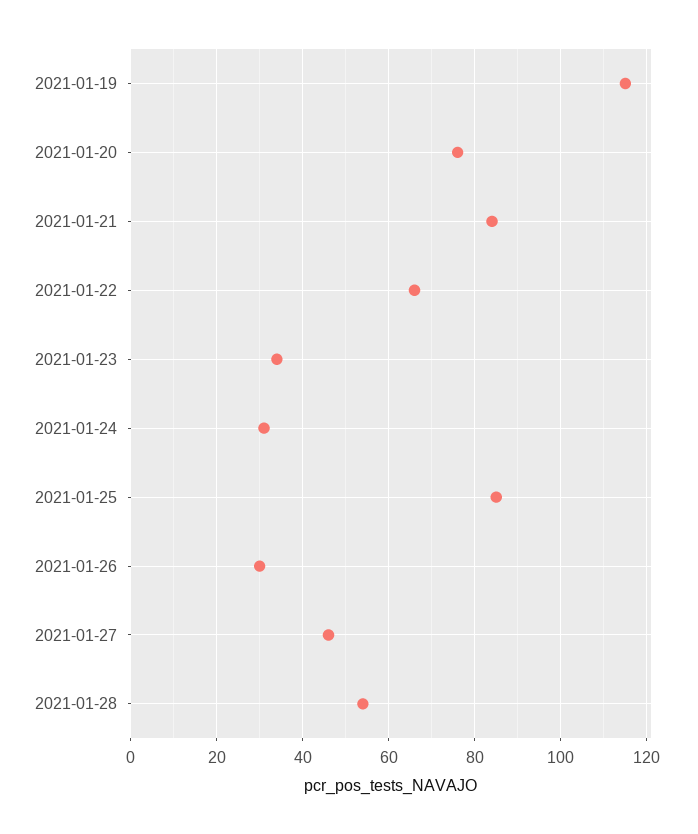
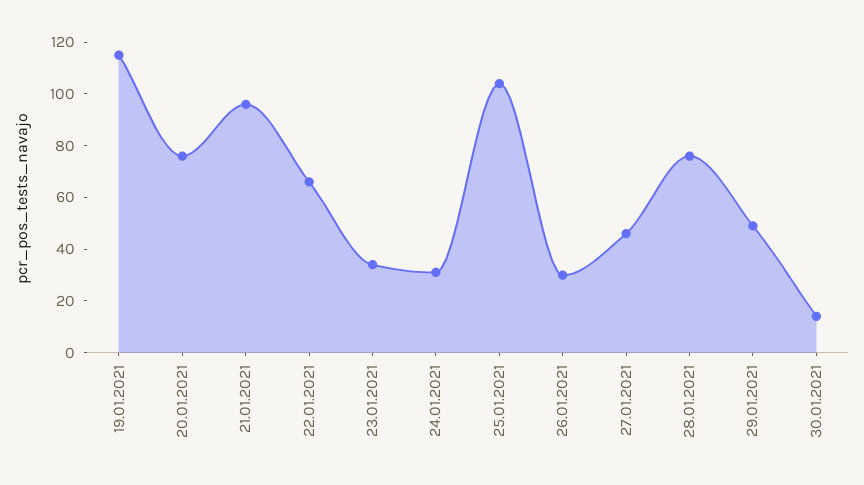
2021-01-21: 85 -> 95
2021-01-25: 85 -> 105
2021-01-28: 55 -> 75
29.01.2021: none -> 50
30.01.2021: none -> 15

